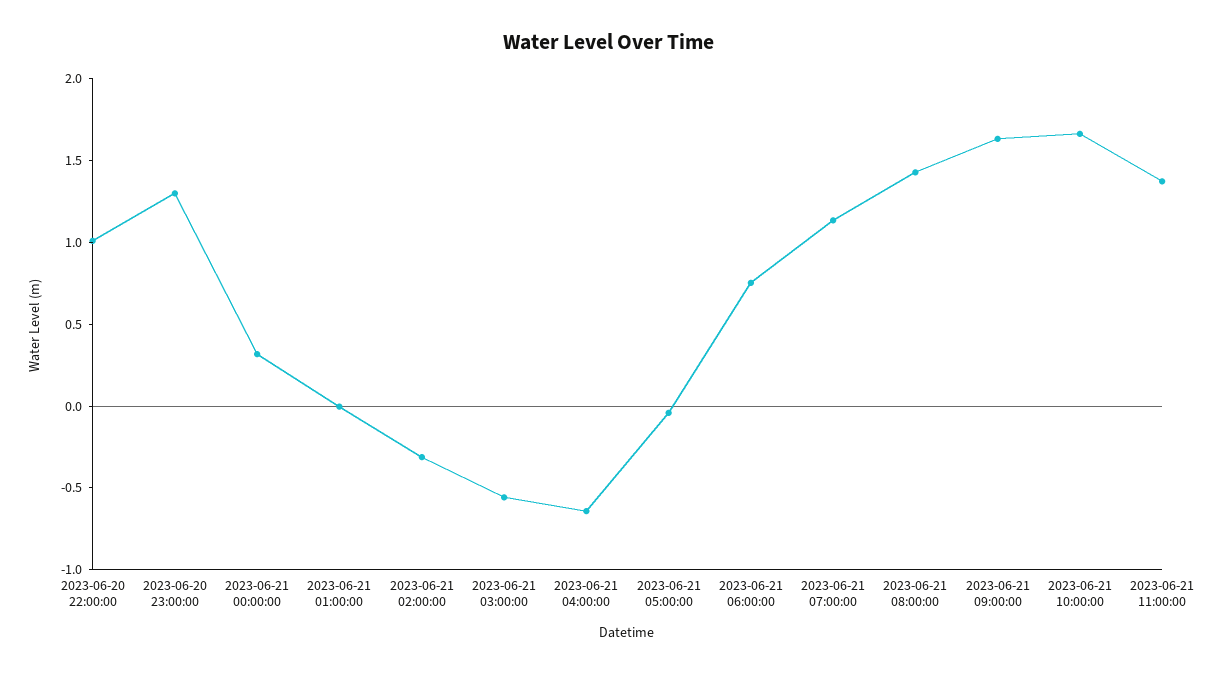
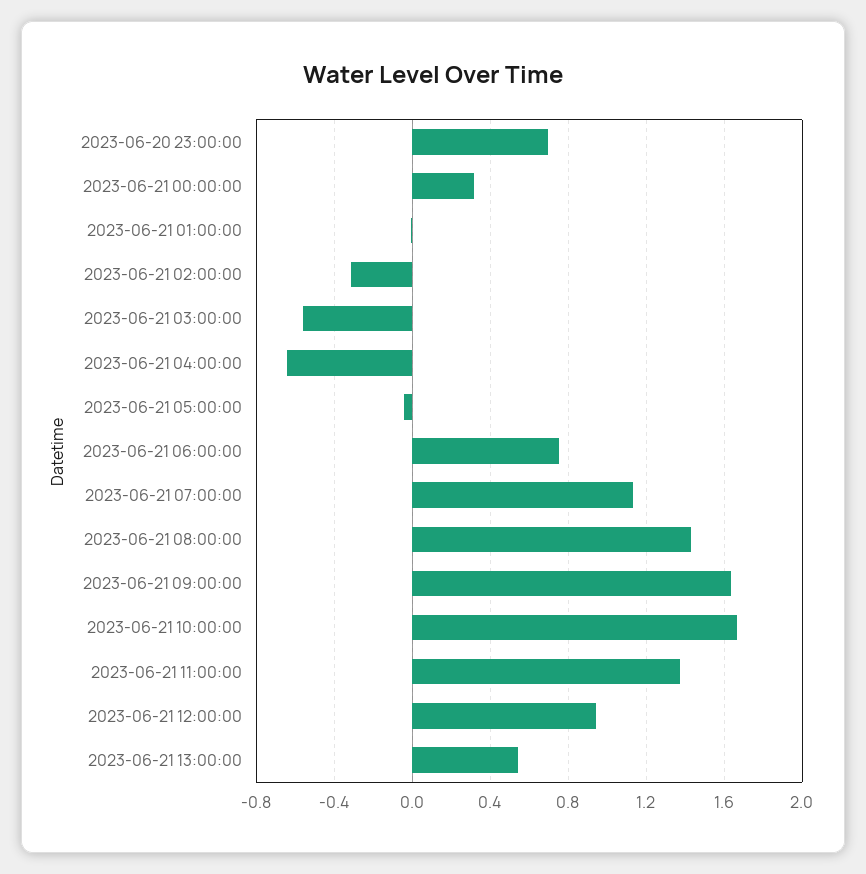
2023-06-20 22:00:00: 1 -> none
2023-06-20 23:00:00: 1.3 -> 0.7
2023-06-21 12:00:00: none -> 0.95
2023-06-21 13:00:00: none -> 0.55

